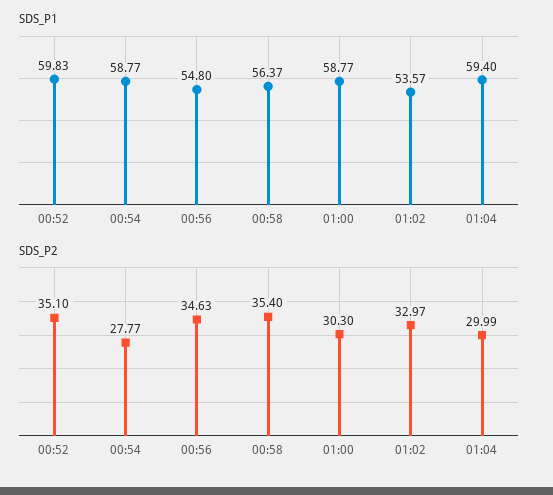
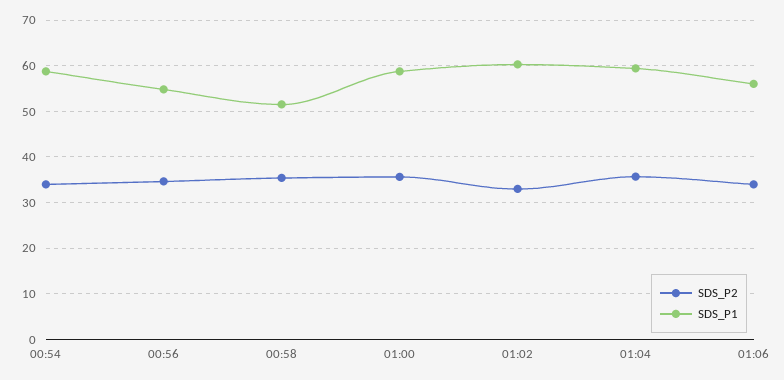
SDS_P1, 00:52: 59.83 -> none
SDS_P1, 00:58: 56.37 -> 52
SDS_P1, 01:02: 53.57 -> 60
SDS_P2, 00:52: 35.1 -> none
SDS_P2, 00:54: 27.77 -> 34
SDS_P2, 01:00: 30.3 -> 36
SDS_P2, 01:04: 29.99 -> 36
SDS_P2, 01:06: none -> 34
SDS_P1, 01:06: none -> 56

